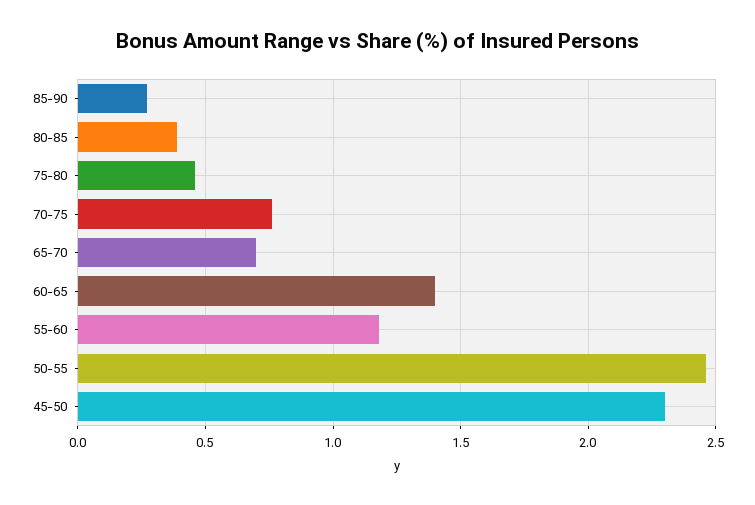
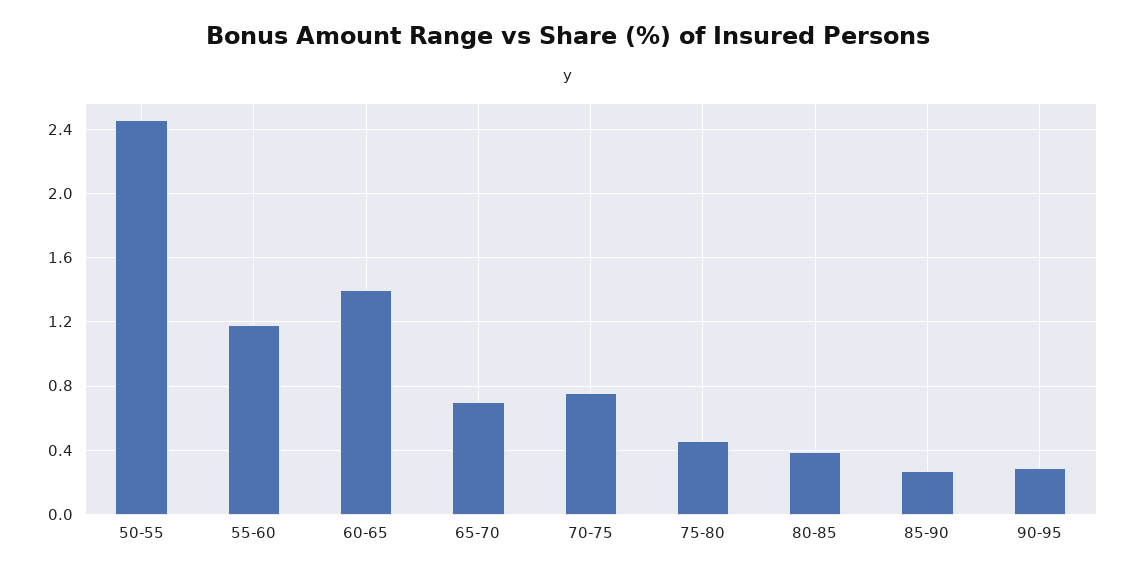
45-50: 2.3 -> none
90-95: none -> 0.3

